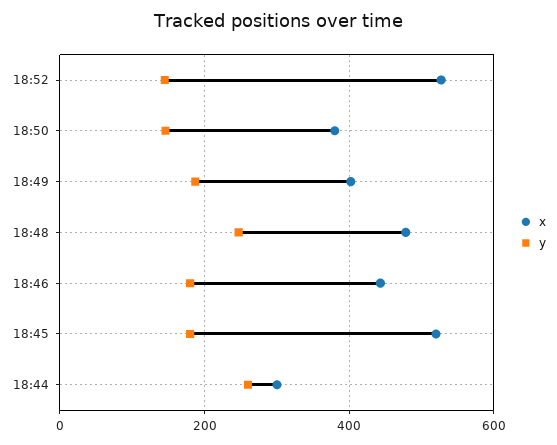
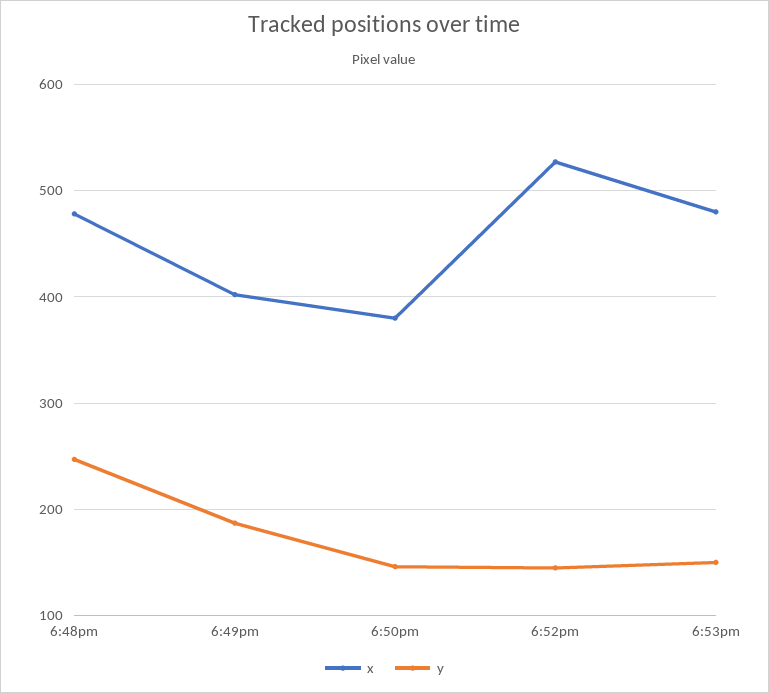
x, 18:46: 440 -> none
y, 18:46: 180 -> none
x, 18:45: 520 -> none
y, 18:45: 180 -> none
x, 18:44: 300 -> none
y, 18:44: 260 -> none
x, 6:53pm: none -> 480
y, 6:53pm: none -> 150

